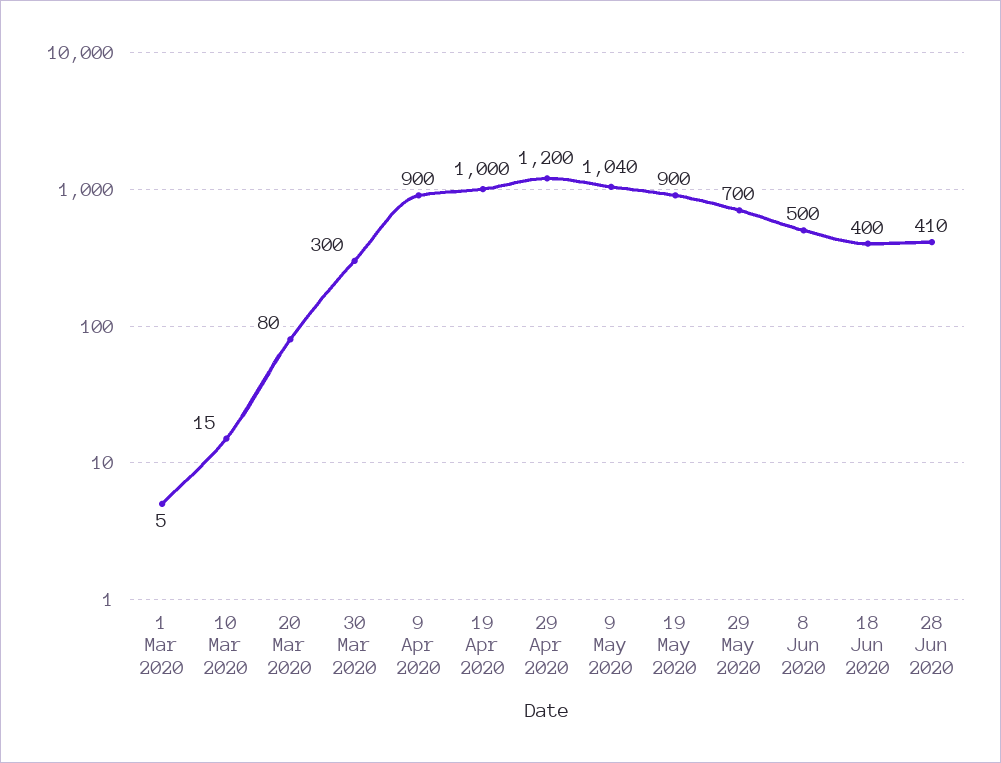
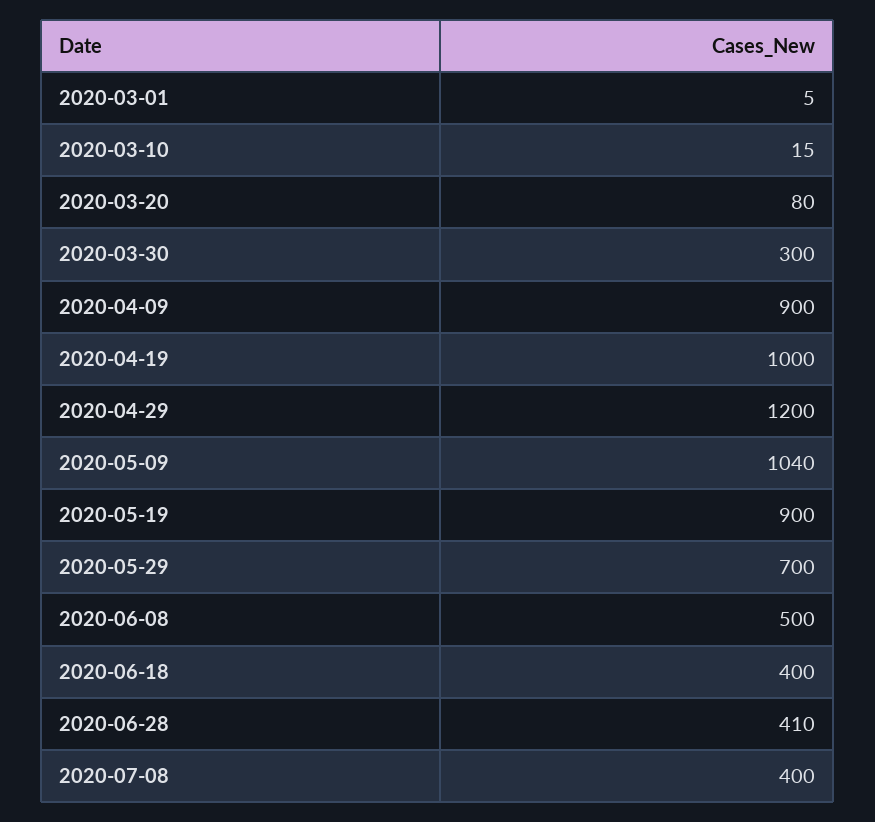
2020-07-08: none -> 400

